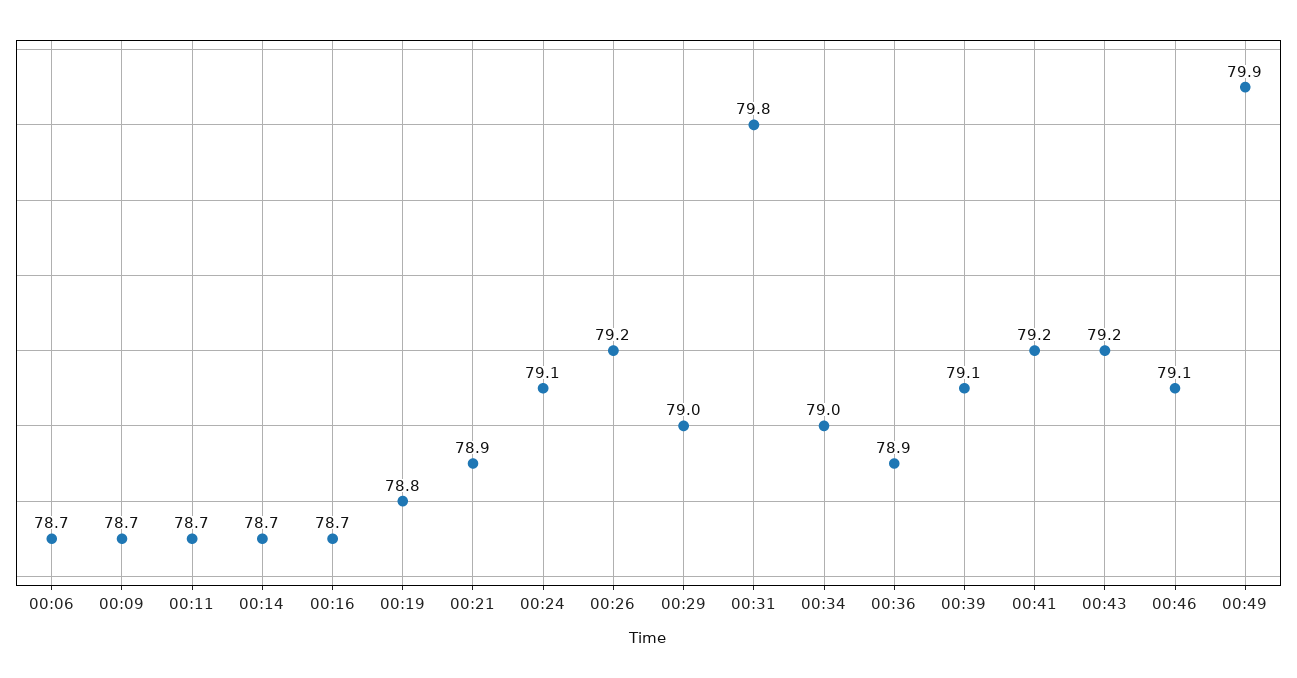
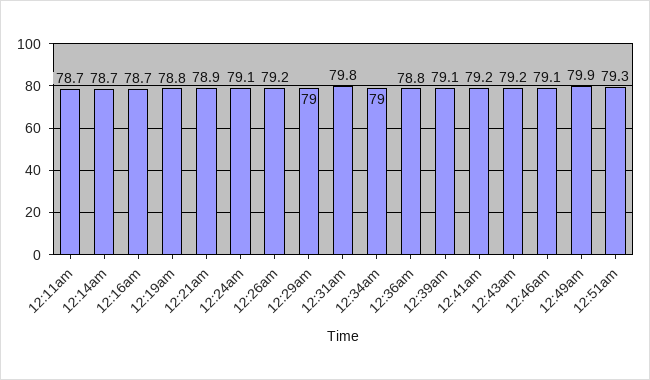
00:06: 78.7 -> none
00:09: 78.7 -> none
00:36: 78.9 -> 78.8
12:51am: none -> 79.3

